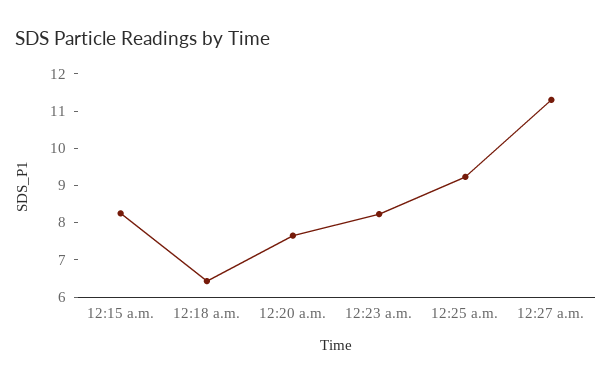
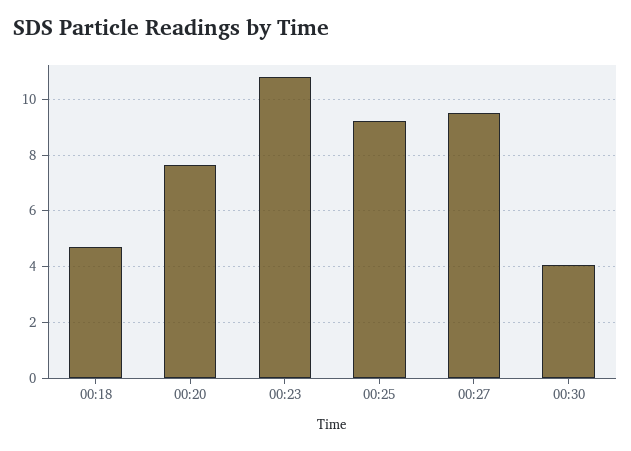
12:15 a.m.: 8.25 -> none
12:18 a.m.: 6.5 -> 4.75
12:23 a.m.: 8.25 -> 10.75
12:27 a.m.: 11.25 -> 9.5
00:30: none -> 4

